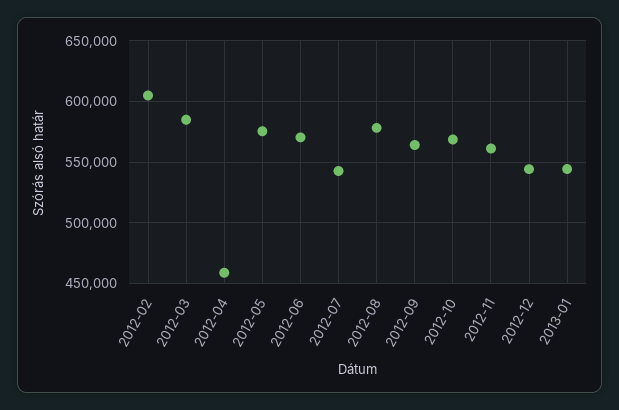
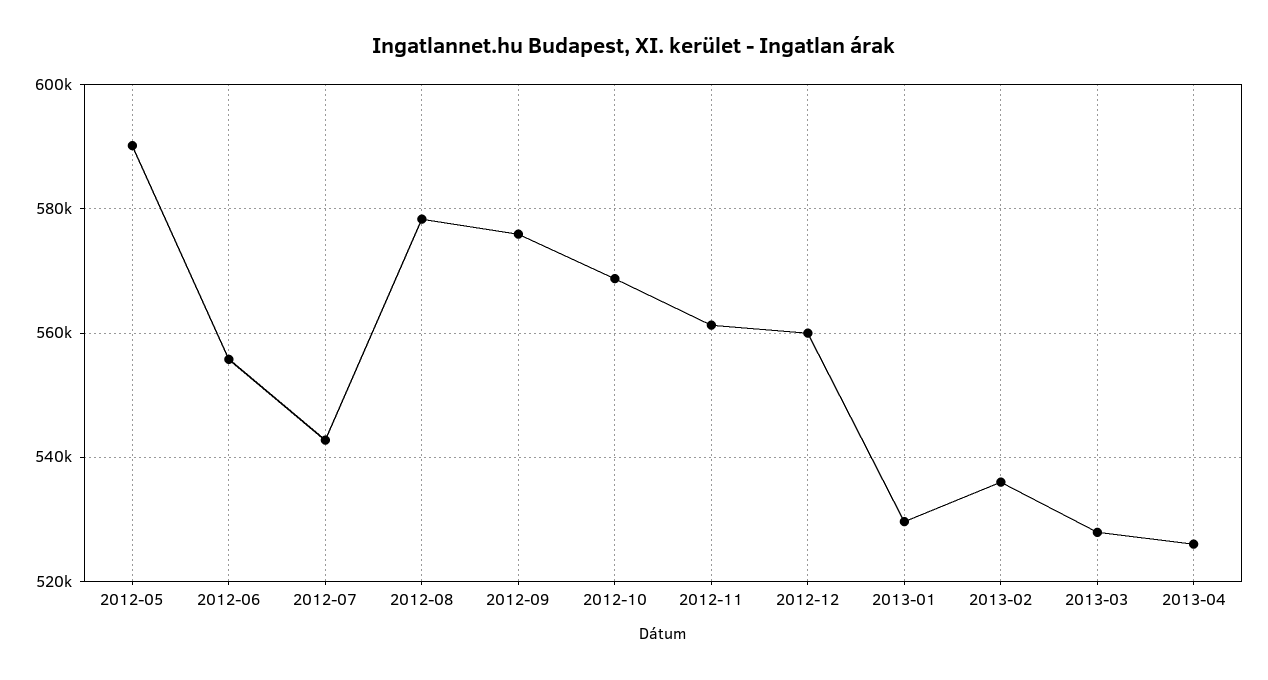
2012-02: 605000 -> none
2012-03: 585000 -> none
2012-04: 460000 -> none
2012-05: 575000 -> 590000
2012-06: 570000 -> 556000
2012-09: 565000 -> 576000
2012-12: 545000 -> 560000
2013-01: 545000 -> 530000
2013-02: none -> 536000
2013-03: none -> 528000
2013-04: none -> 526000

